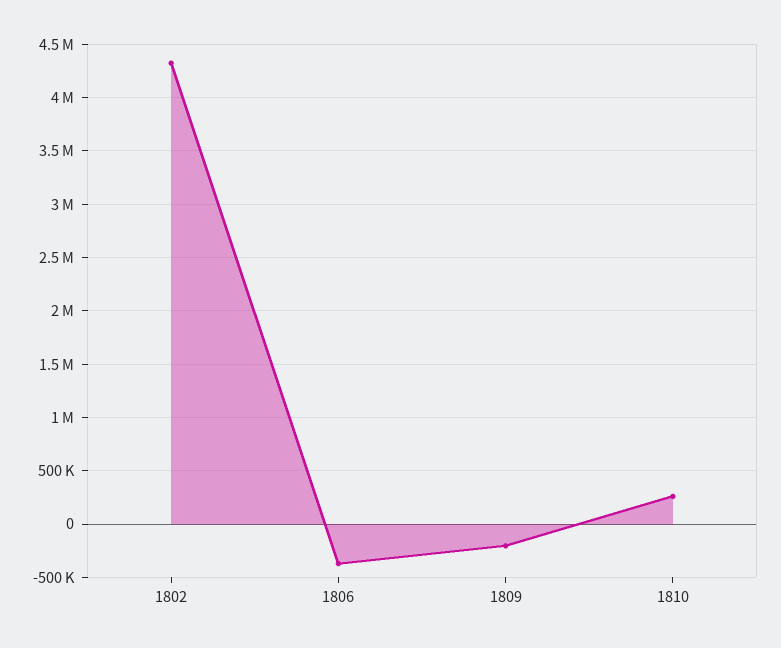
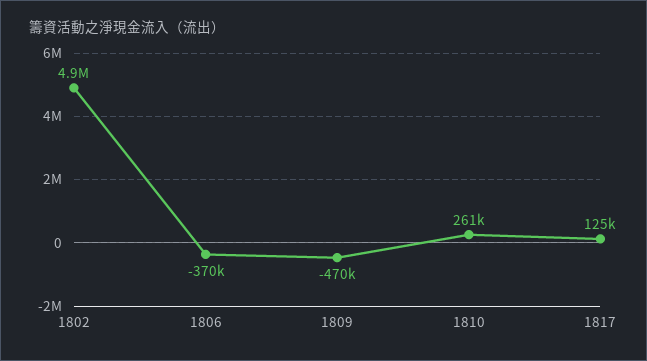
1802: 4300000 -> 4900000
1809: -200000 -> -470000
1817: none -> 125000

